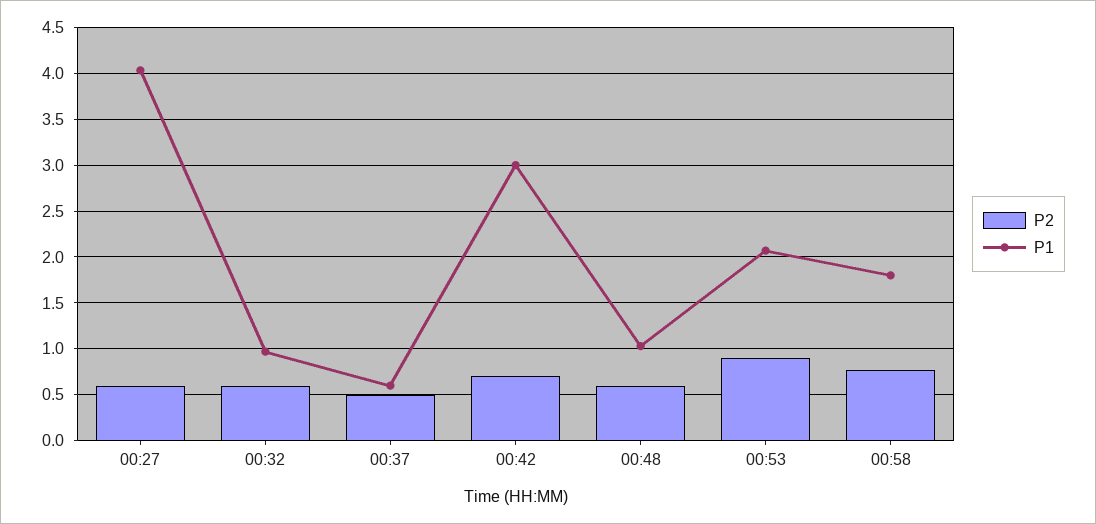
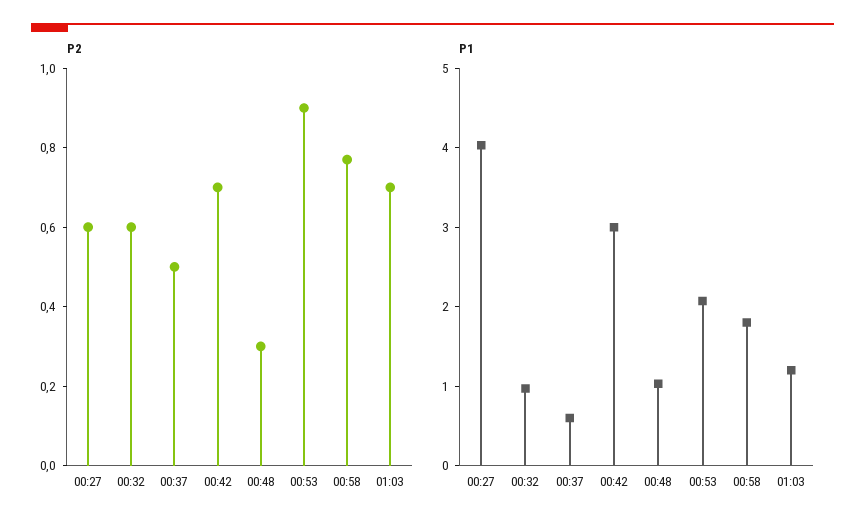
P2, 00:48: 0.6 -> 0.3
P2, 01:03: none -> 0.7
P1, 01:03: none -> 1.2

